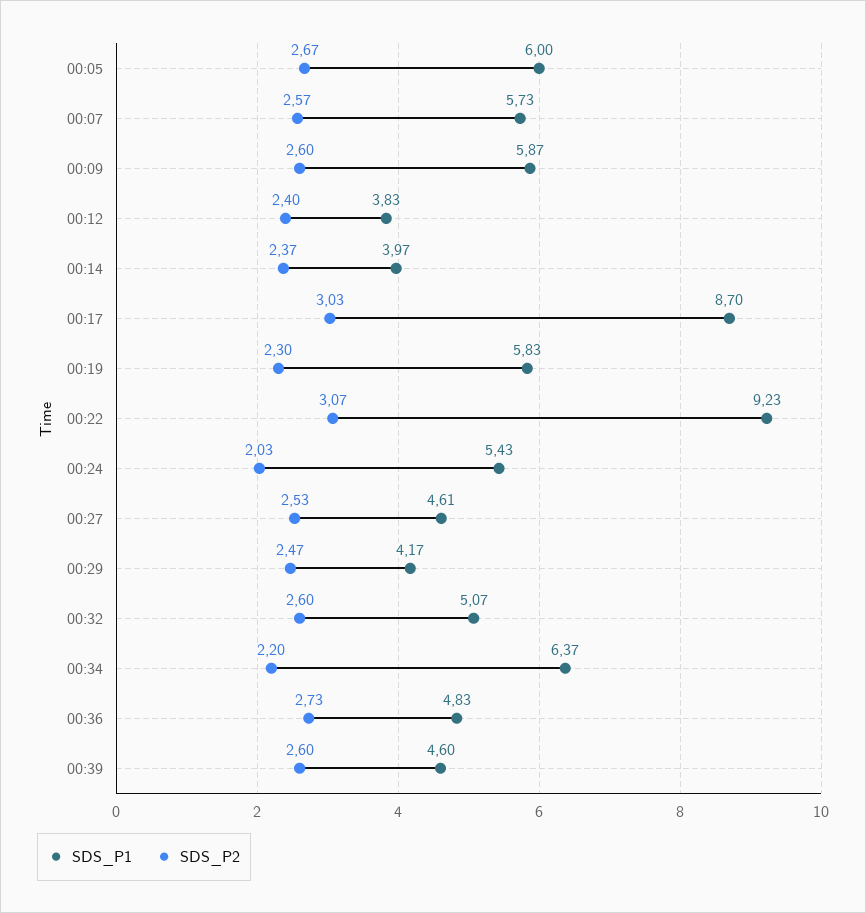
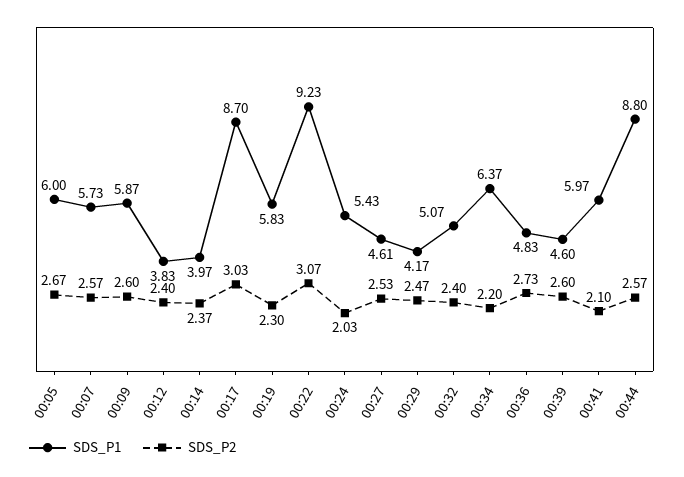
SDS_P2, 00:32: 2.6 -> 2.4
SDS_P1, 00:41: none -> 5.97
SDS_P2, 00:41: none -> 2.1
SDS_P1, 00:44: none -> 8.8
SDS_P2, 00:44: none -> 2.57

